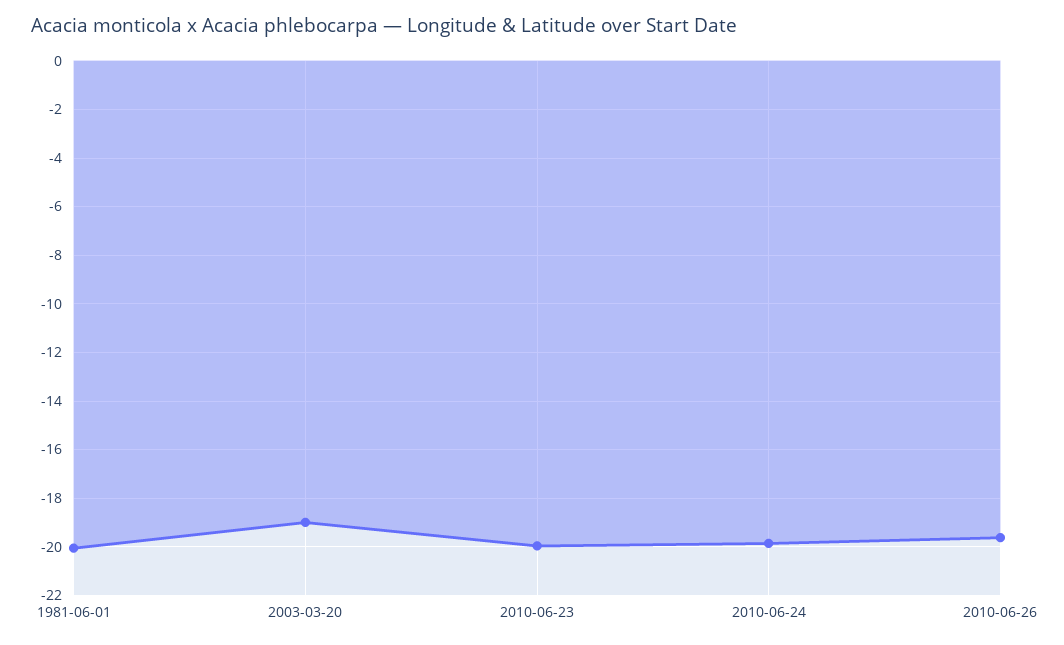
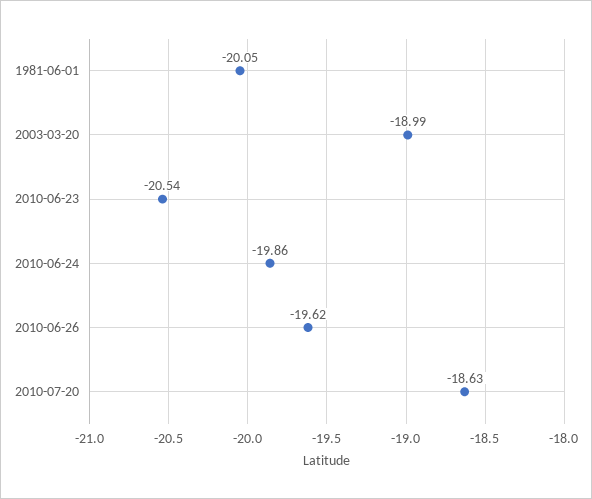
2010-06-23: -20 -> -20.54
2010-07-20: none -> -18.63

